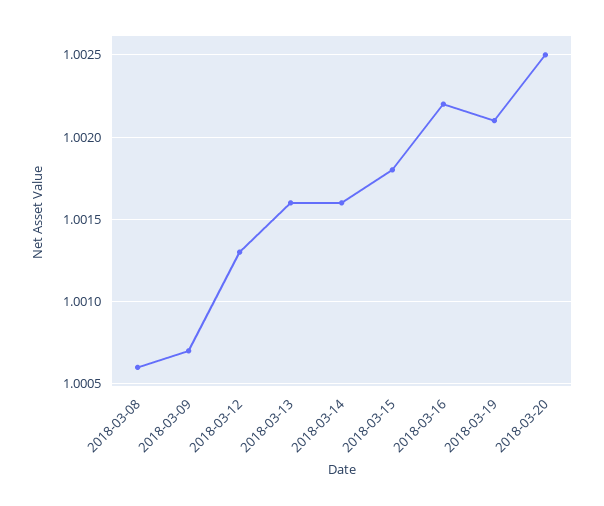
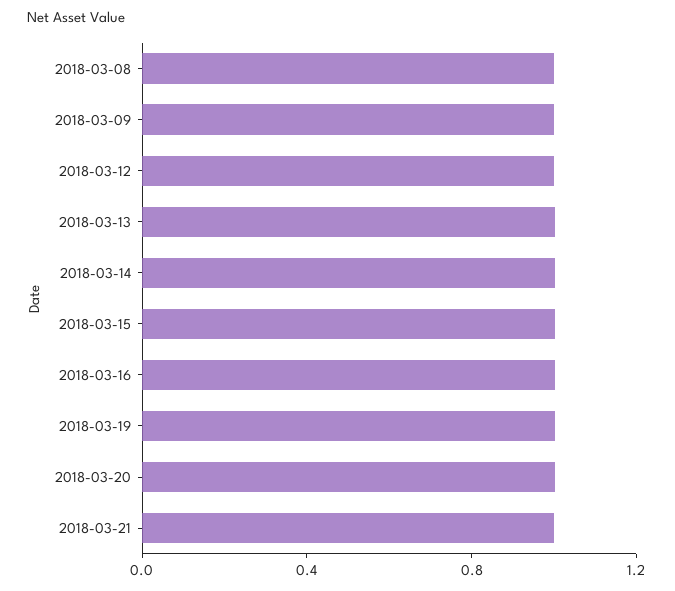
2018-03-21: none -> 1

